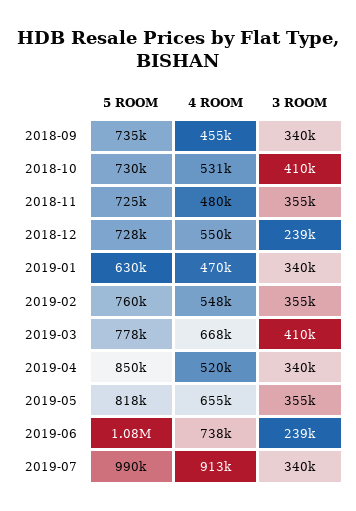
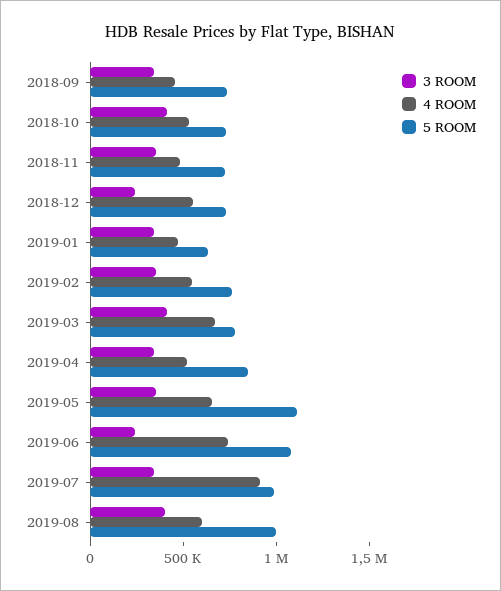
5 ROOM, 2019-05: 818000 -> 1100000
3 ROOM, 2019-08: none -> 400000
4 ROOM, 2019-08: none -> 600000
5 ROOM, 2019-08: none -> 1000000

